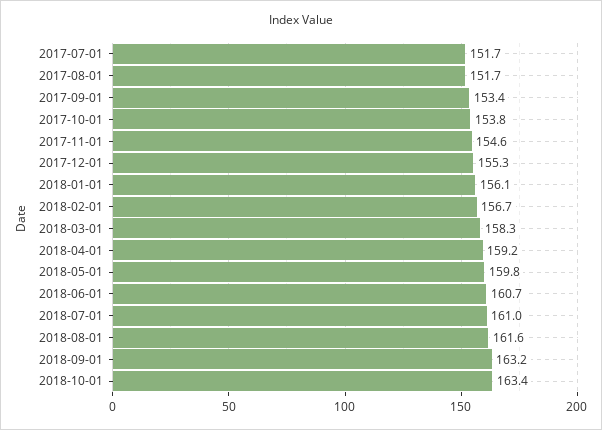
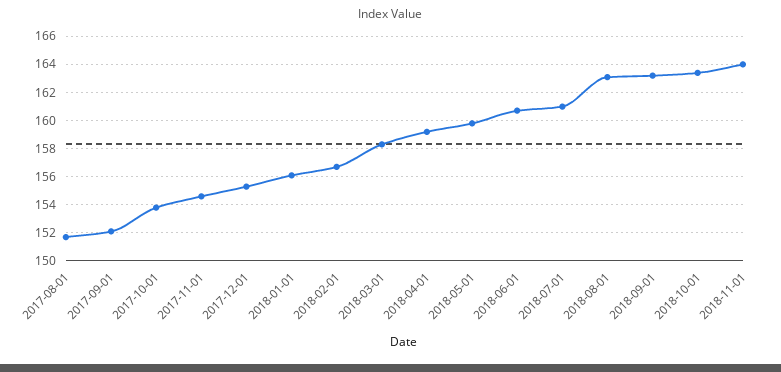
2017-07-01: 151.7 -> none
2017-09-01: 153.4 -> 152
2018-08-01: 161.6 -> 163
2018-11-01: none -> 164

